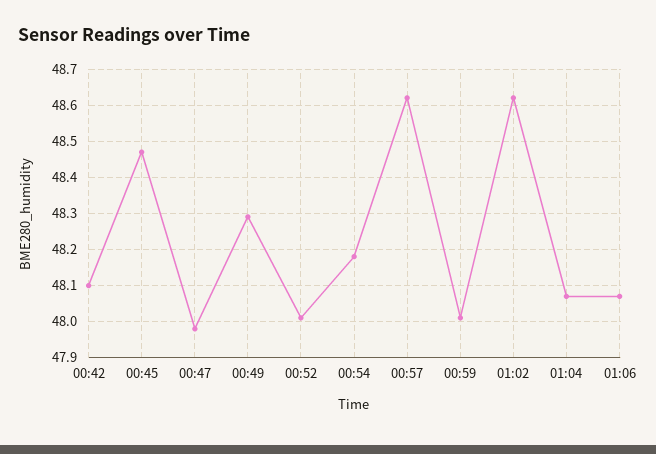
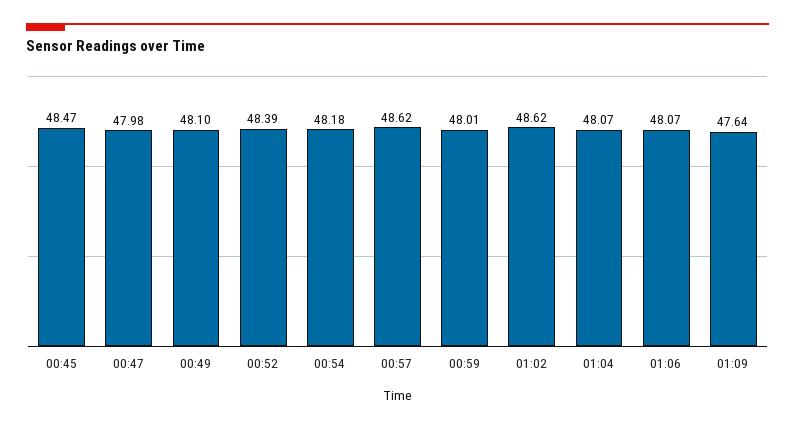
00:42: 48.1 -> none
00:49: 48.3 -> 48.1
00:52: 48 -> 48.39
01:09: none -> 47.64

